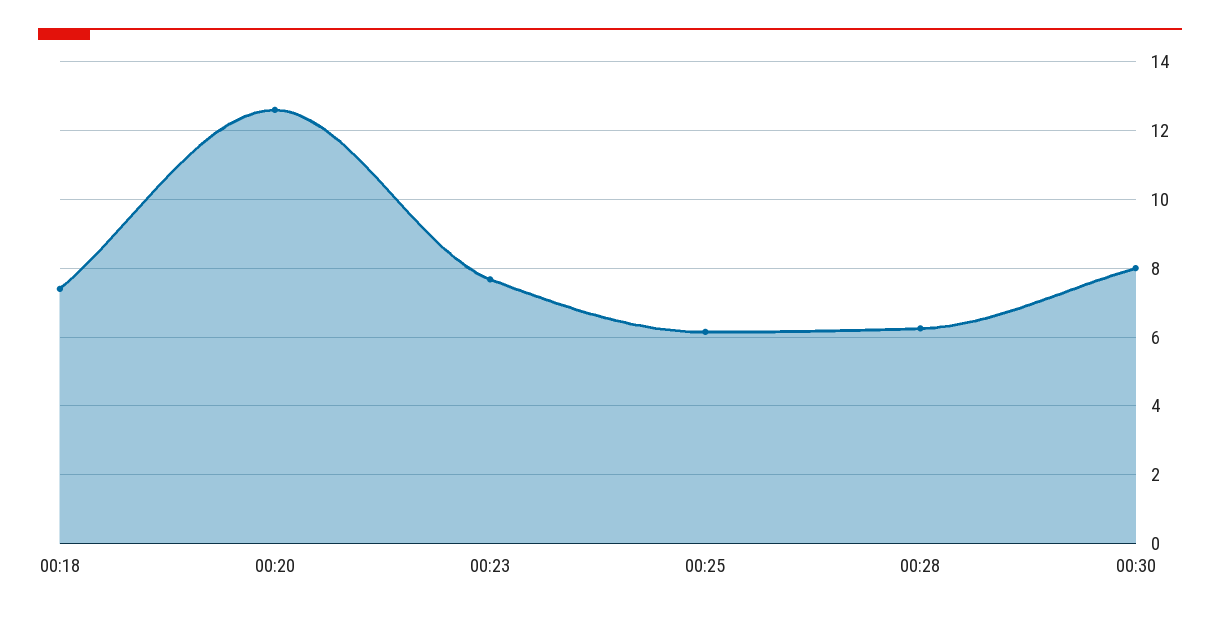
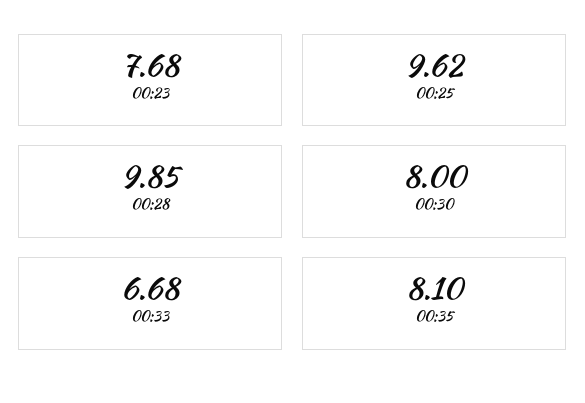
00:18: 7.4 -> none
00:20: 12.6 -> none
00:25: 6.2 -> 9.62
00:28: 6.2 -> 9.85
00:33: none -> 6.68
00:35: none -> 8.1

